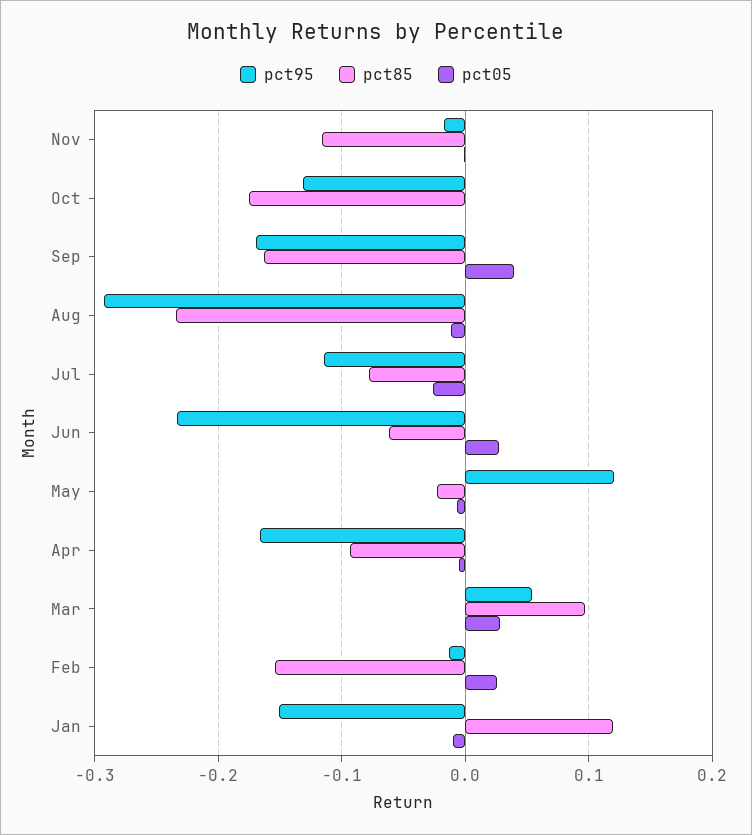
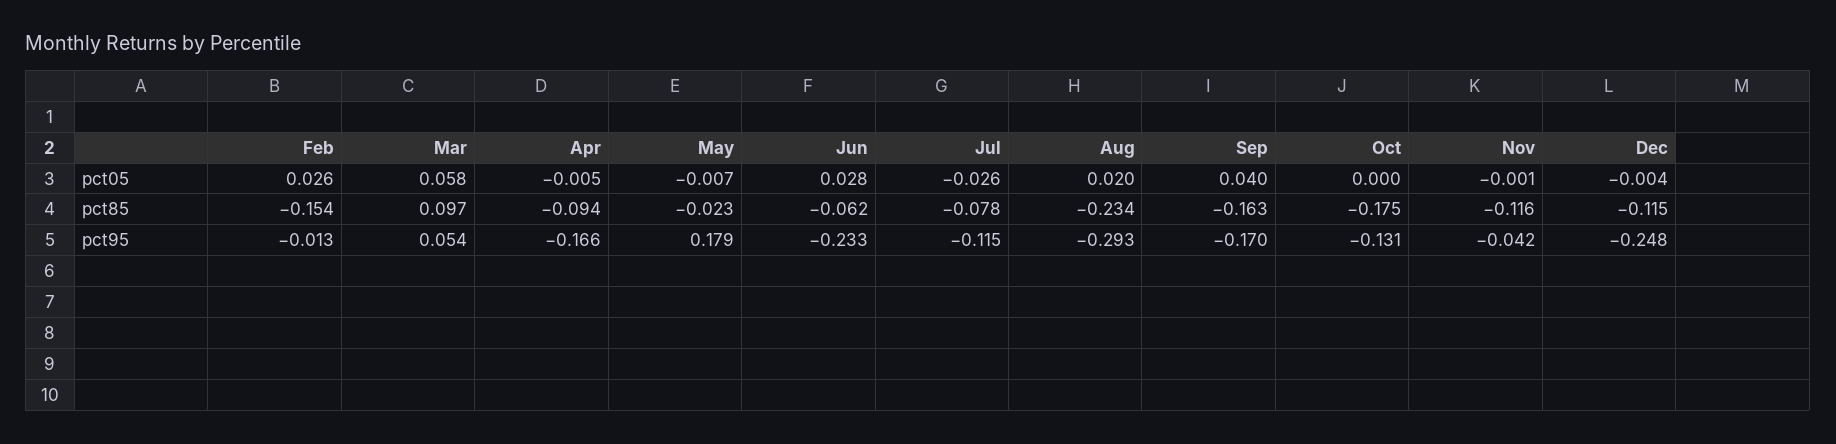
pct95, Nov: -0.02 -> -0.042
pct05, Aug: -0.01 -> 0.02
pct95, May: 0.12 -> 0.179
pct05, Mar: 0.03 -> 0.058
pct95, Jan: -0.15 -> none
pct85, Jan: 0.12 -> none
pct05, Jan: -0.01 -> none
pct05, Dec: none -> -0.004
pct85, Dec: none -> -0.115
pct95, Dec: none -> -0.248

